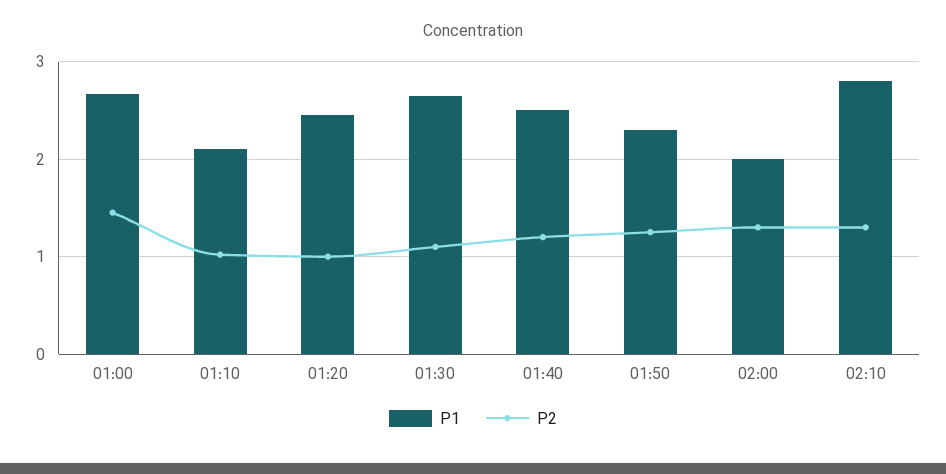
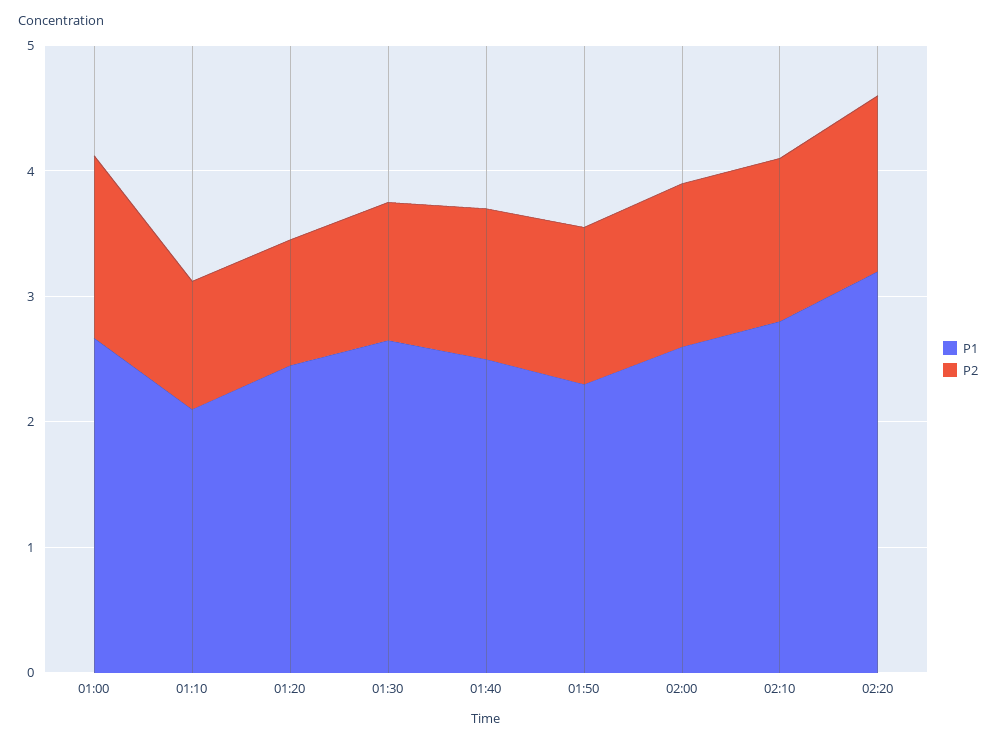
P1, 02:00: 2 -> 2.6
P1, 02:20: none -> 3.2
P2, 02:20: none -> 1.4

